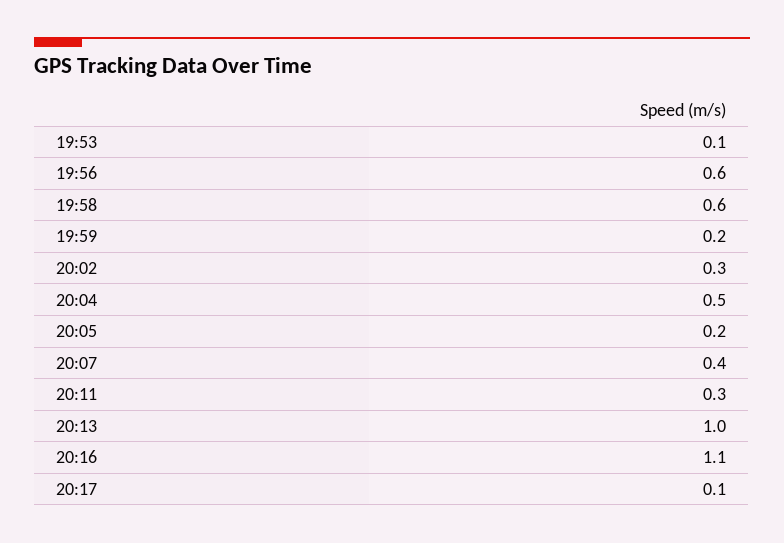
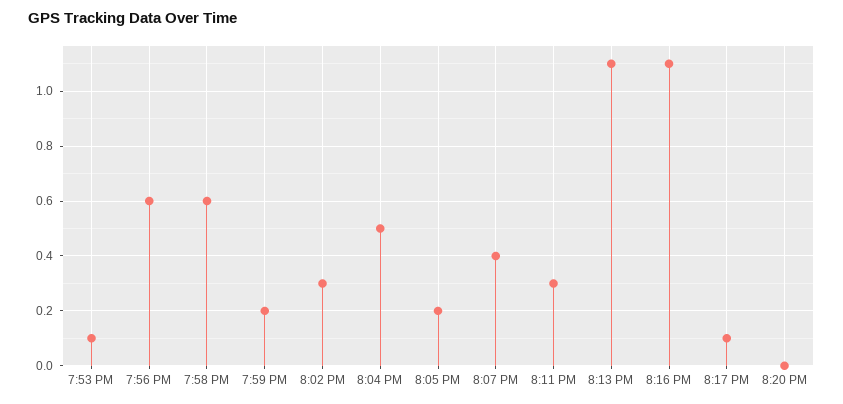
20:13: 1 -> 1.1
8:20 PM: none -> 0

